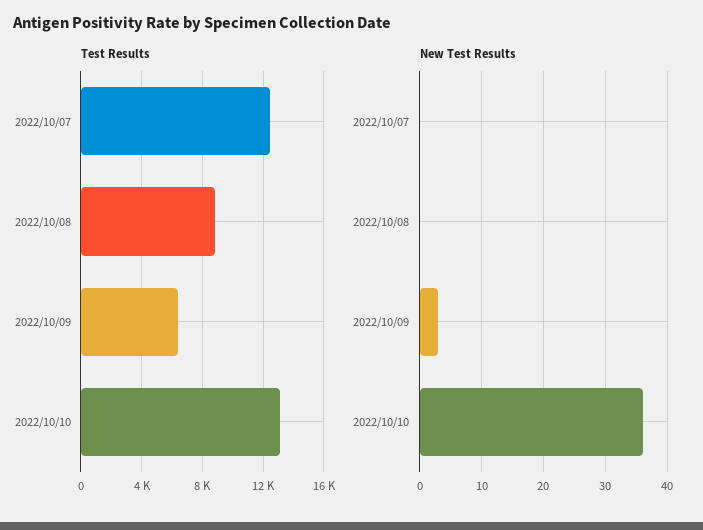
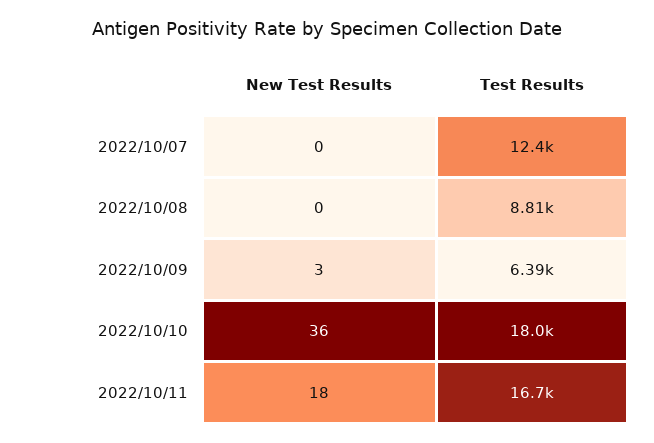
Test Results, 2022/10/10: 13000 -> 18000
New Test Results, 2022/10/11: none -> 18
Test Results, 2022/10/11: none -> 16700

